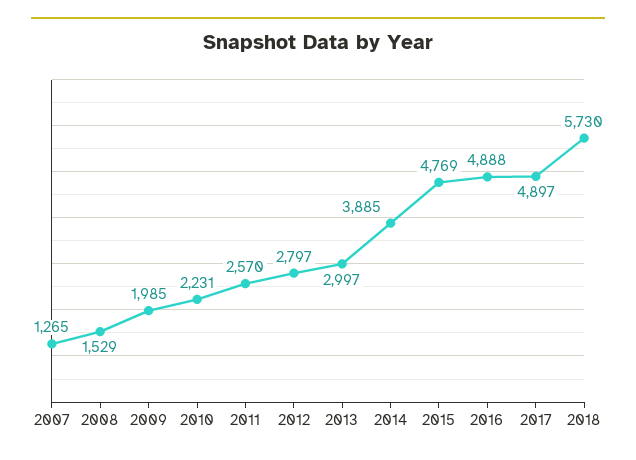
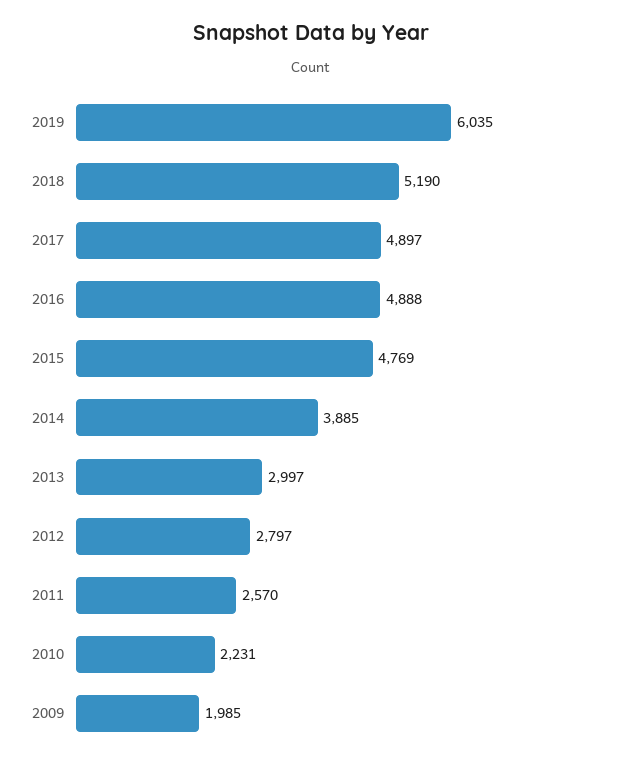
2007: 1265 -> none
2008: 1529 -> none
2018: 5730 -> 5190
2019: none -> 6035

